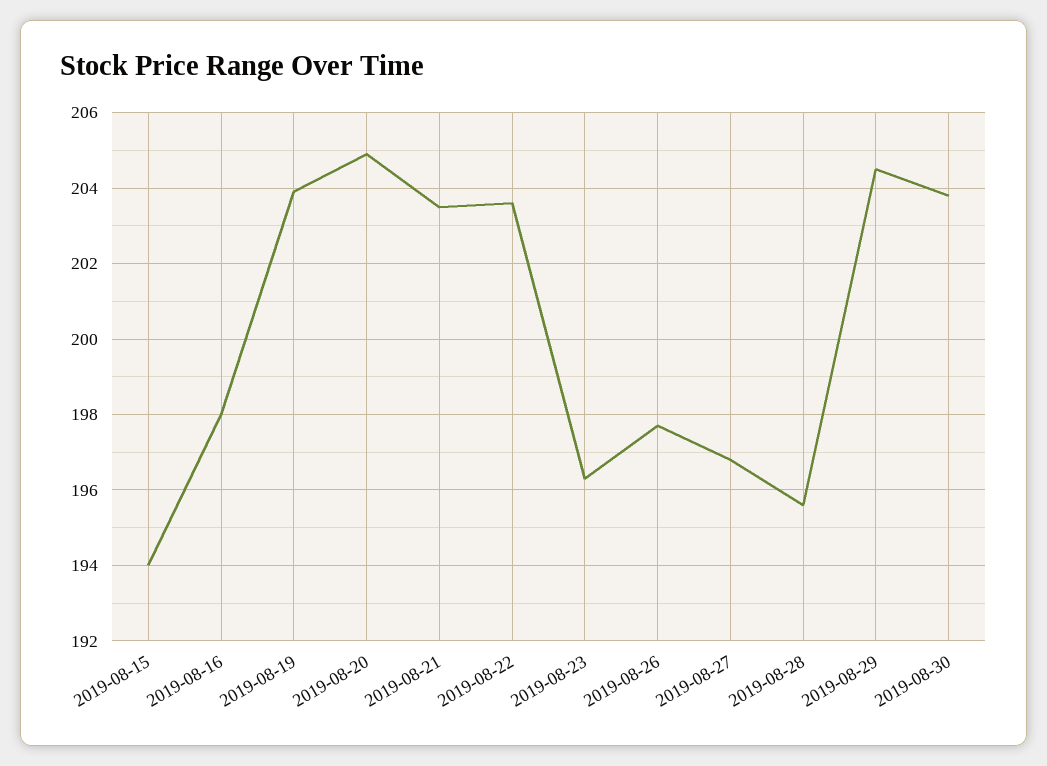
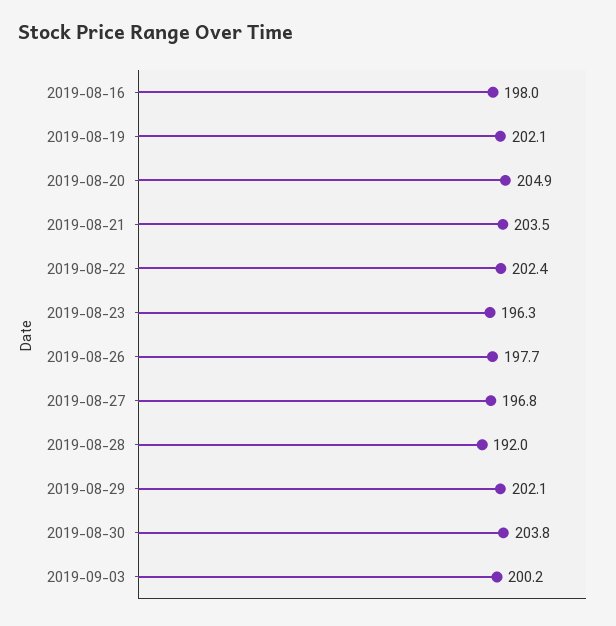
2019-08-15: 194 -> none
2019-08-19: 204 -> 202.1
2019-08-22: 203.5 -> 202.4
2019-08-28: 195.5 -> 192
2019-08-29: 204.5 -> 202.1
2019-09-03: none -> 200.2

